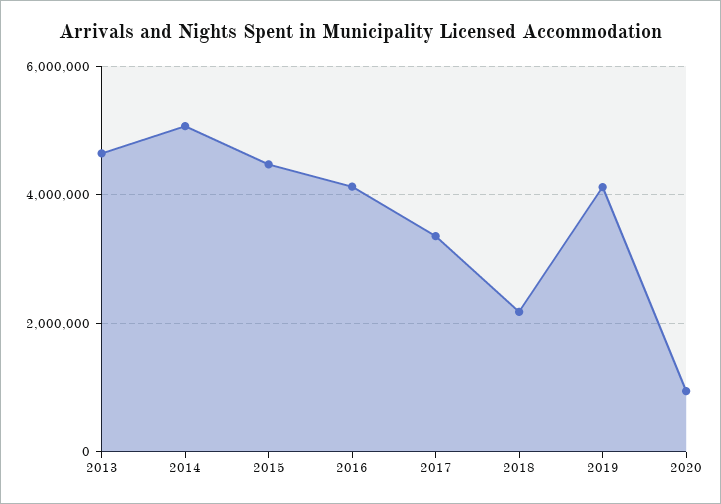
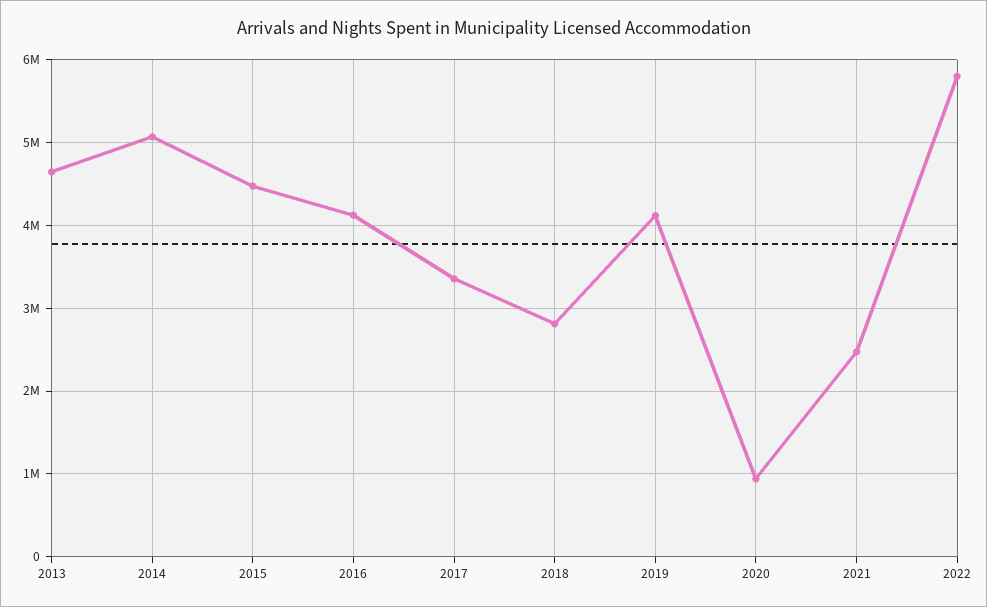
2018: 2200000 -> 2800000
2021: none -> 2500000
2022: none -> 5800000

